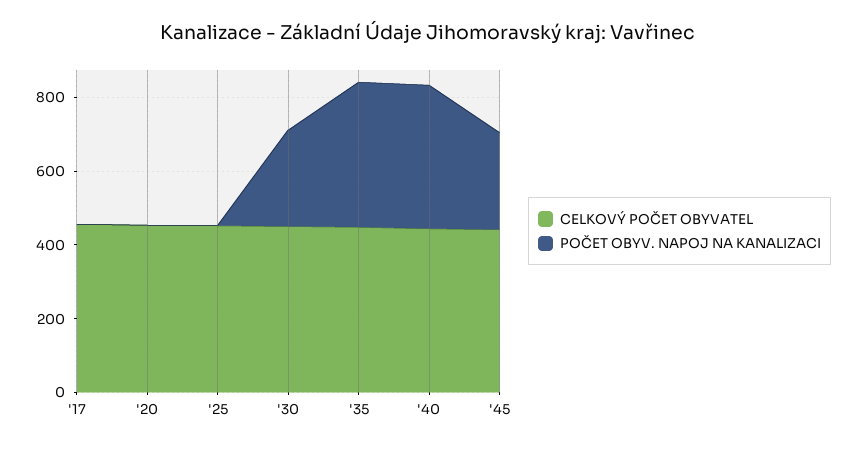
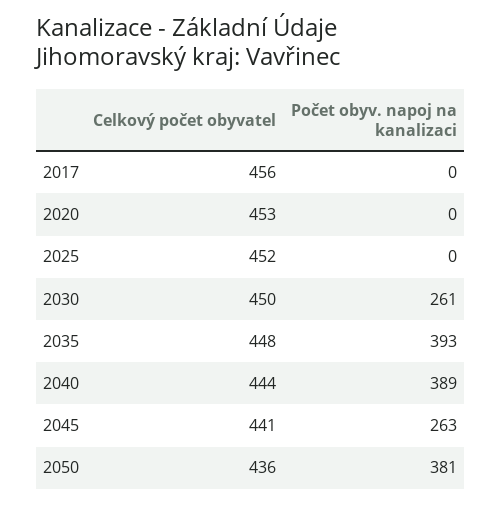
CELKOVÝ POČET OBYVATEL, 2050: none -> 436
POČET OBYV. NAPOJ NA KANALIZACI, 2050: none -> 381

